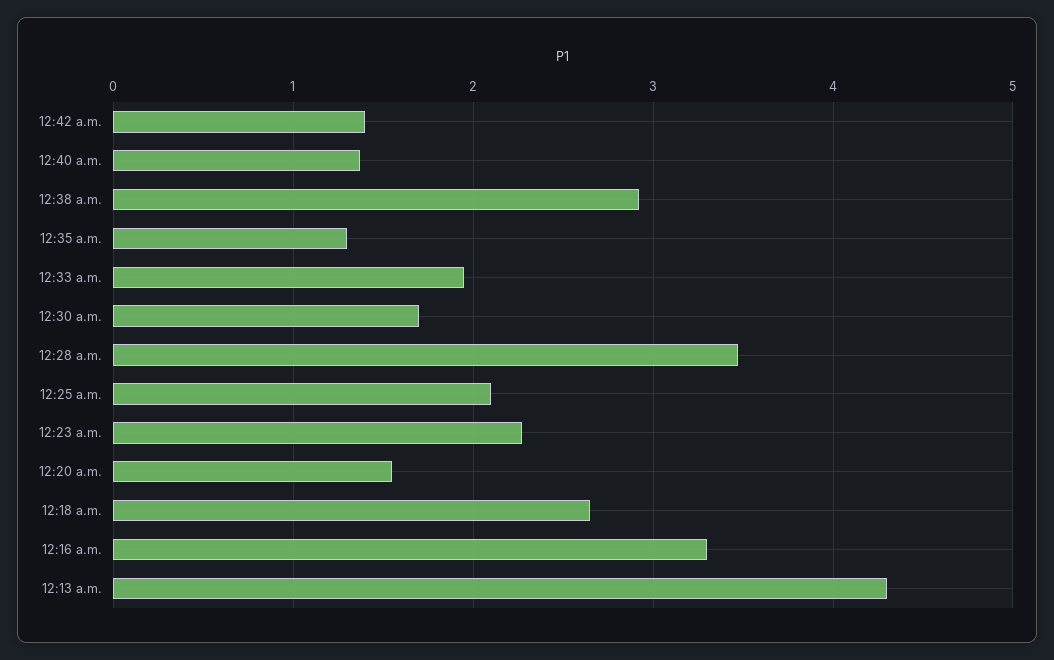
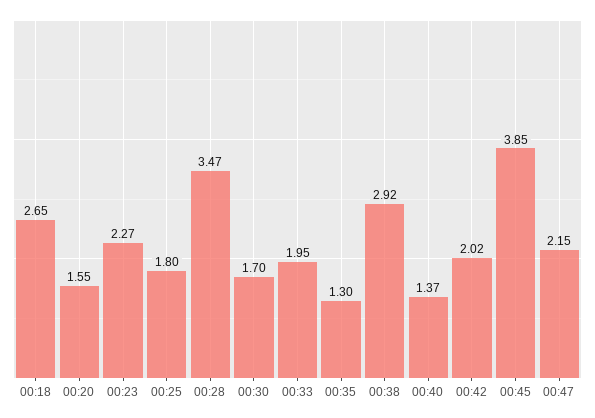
12:42 a.m.: 1.4 -> 2.02
12:25 a.m.: 2.1 -> 1.8
12:16 a.m.: 3.3 -> none
12:13 a.m.: 4.3 -> none
00:45: none -> 3.85
00:47: none -> 2.15

